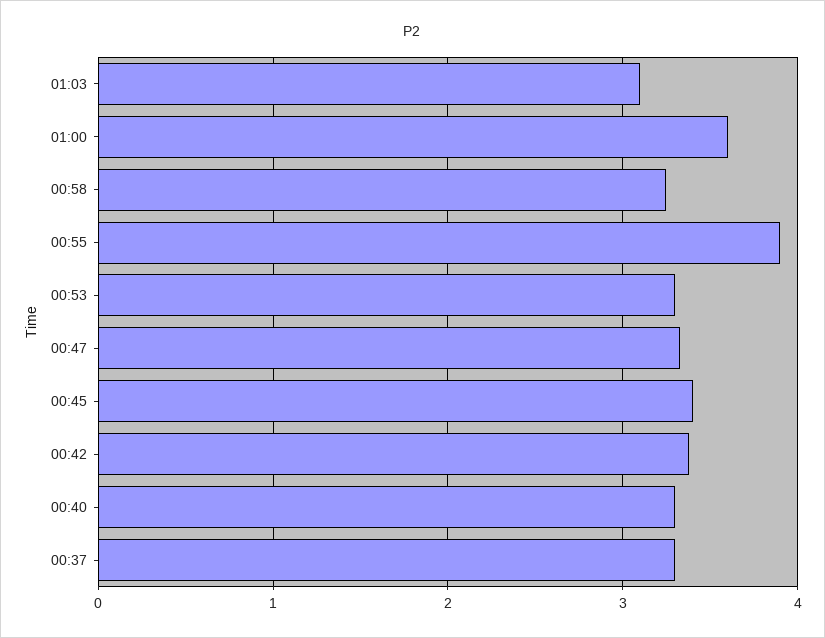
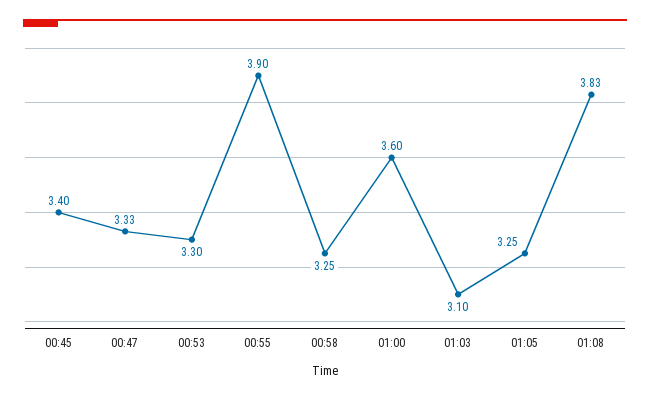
00:42: 3.4 -> none
00:40: 3.3 -> none
00:37: 3.3 -> none
01:05: none -> 3.25
01:08: none -> 3.83

